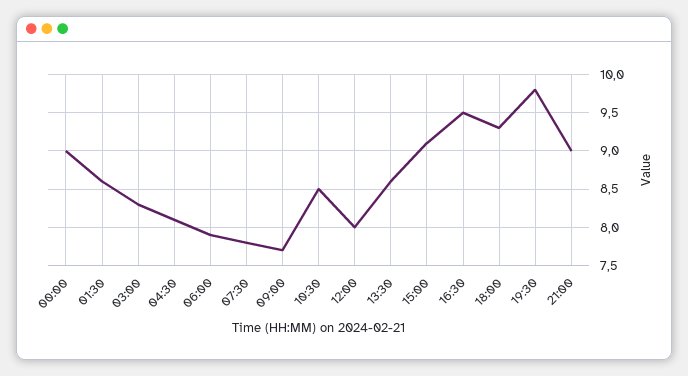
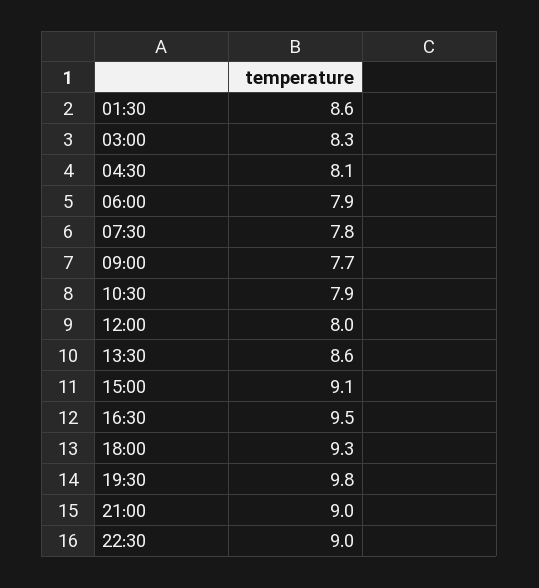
00:00: 9 -> none
10:30: 8.5 -> 7.9
22:30: none -> 9

